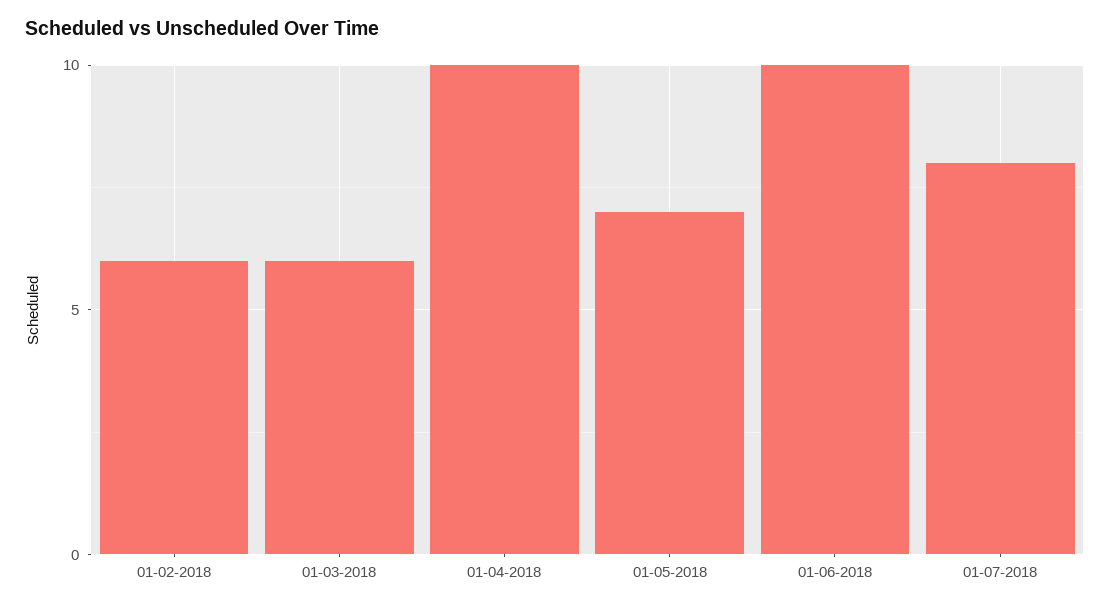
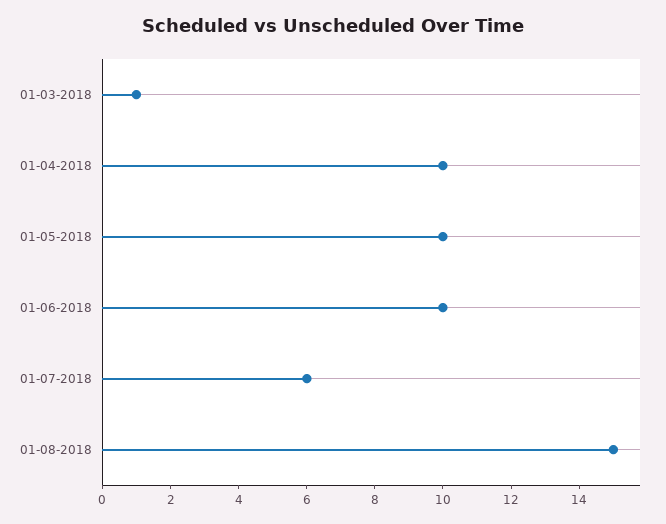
01-02-2018: 6 -> none
01-03-2018: 6 -> 1
01-05-2018: 7 -> 10
01-07-2018: 8 -> 6
01-08-2018: none -> 15

